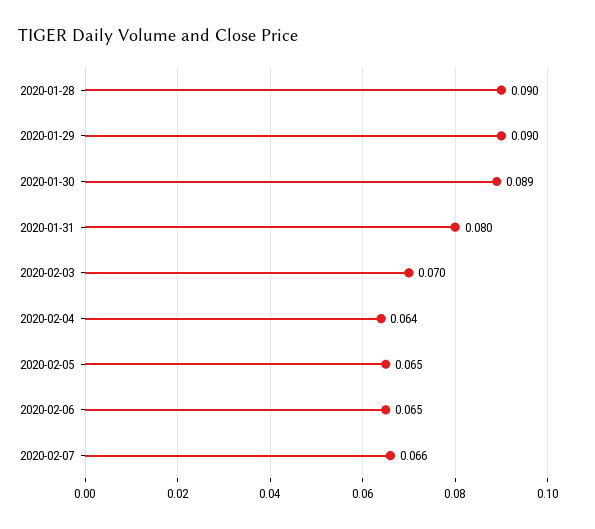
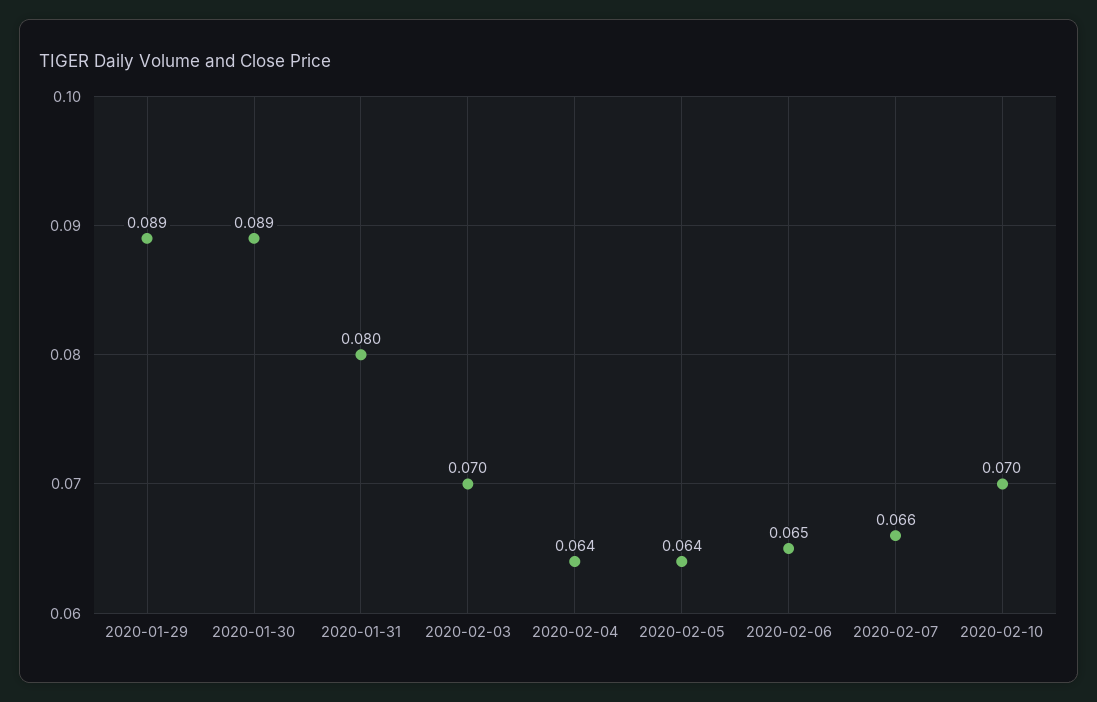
2020-01-28: 0.09 -> none
2020-01-29: 0.09 -> 0.089
2020-02-05: 0.065 -> 0.064
2020-02-10: none -> 0.07

